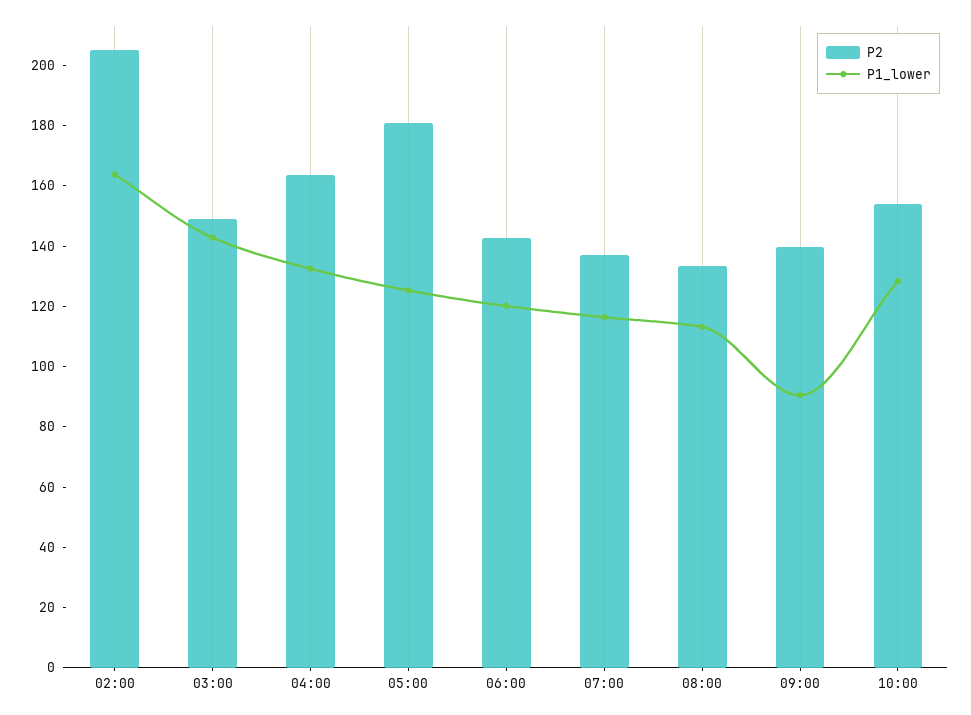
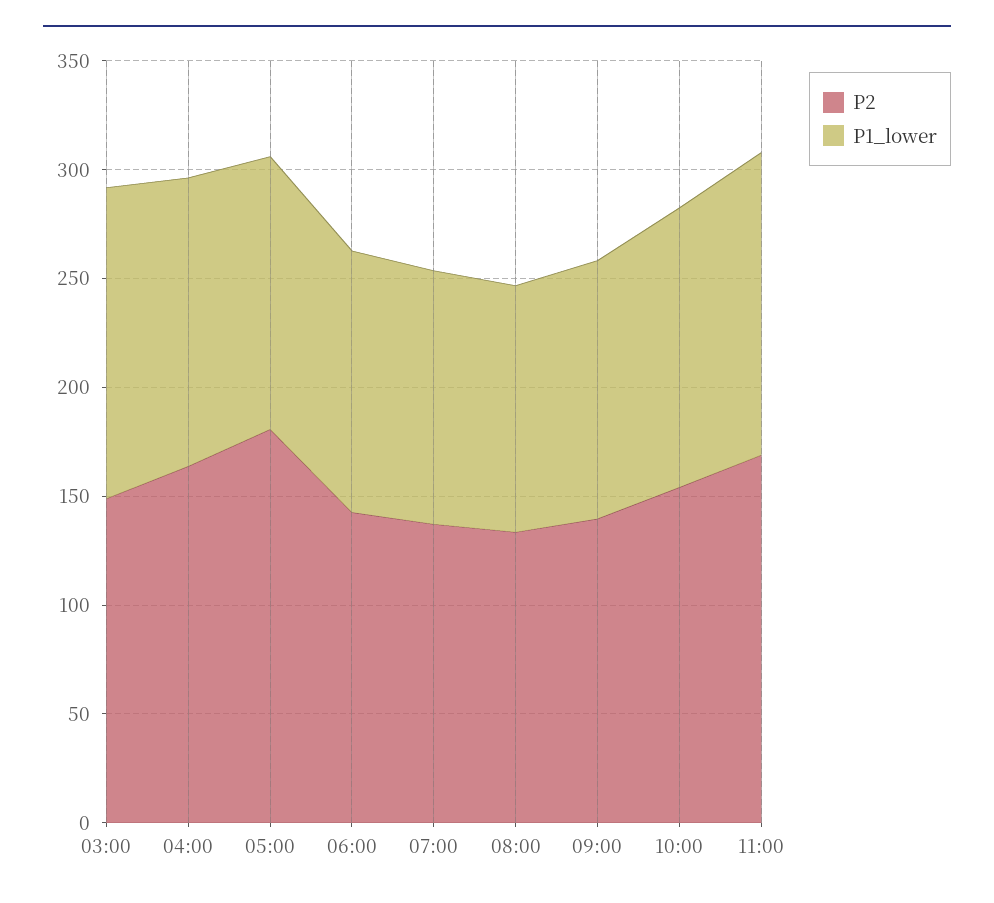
P2, 02:00: 205 -> none
P1_lower, 02:00: 165 -> none
P1_lower, 09:00: 90 -> 120
P2, 11:00: none -> 170
P1_lower, 11:00: none -> 140

